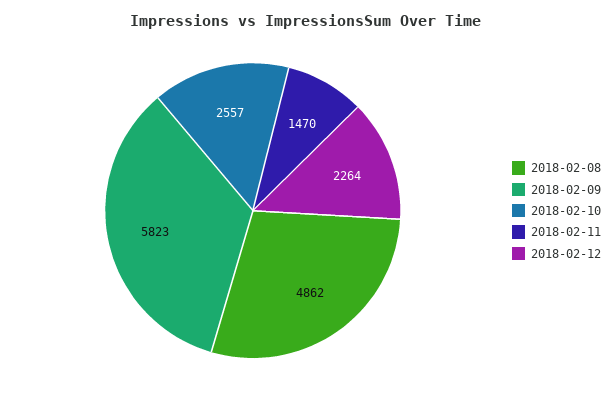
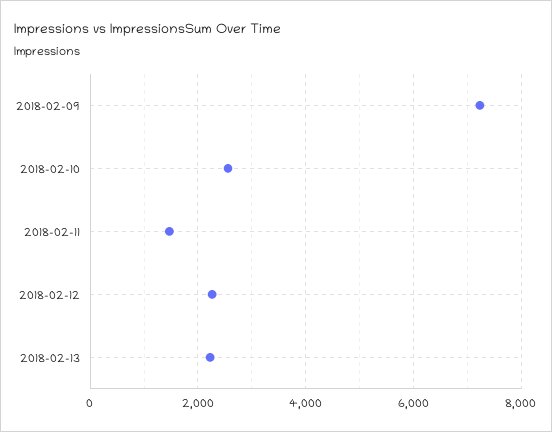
2018-02-08: 4862 -> none
2018-02-09: 5823 -> 7200
2018-02-13: none -> 2200

